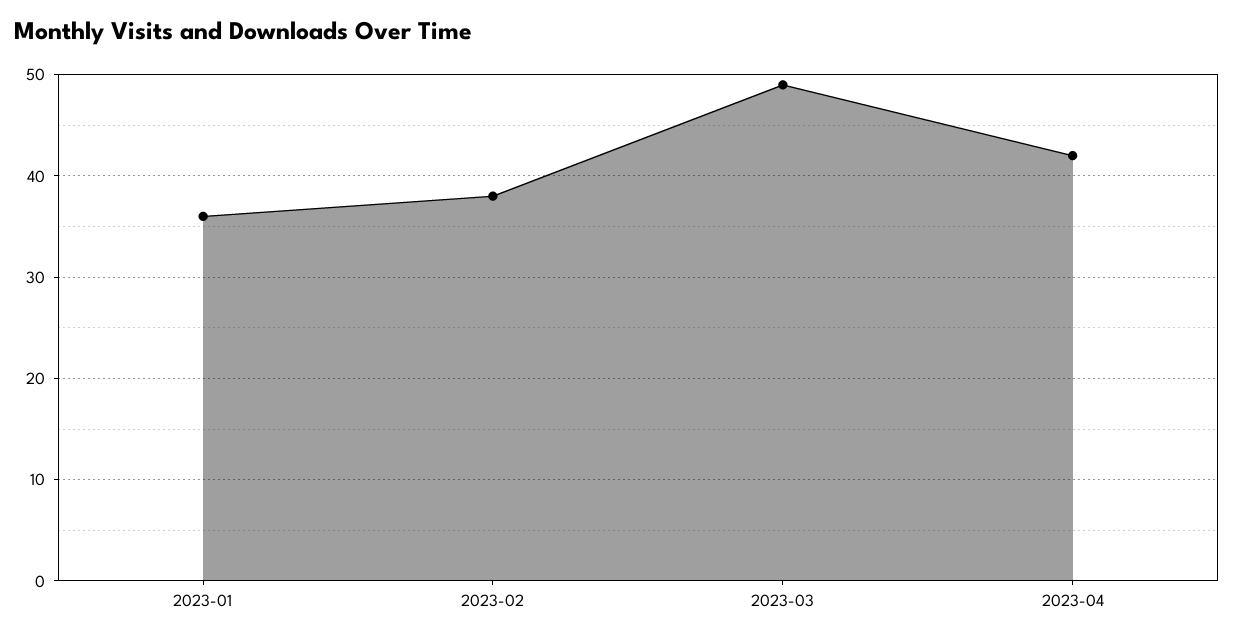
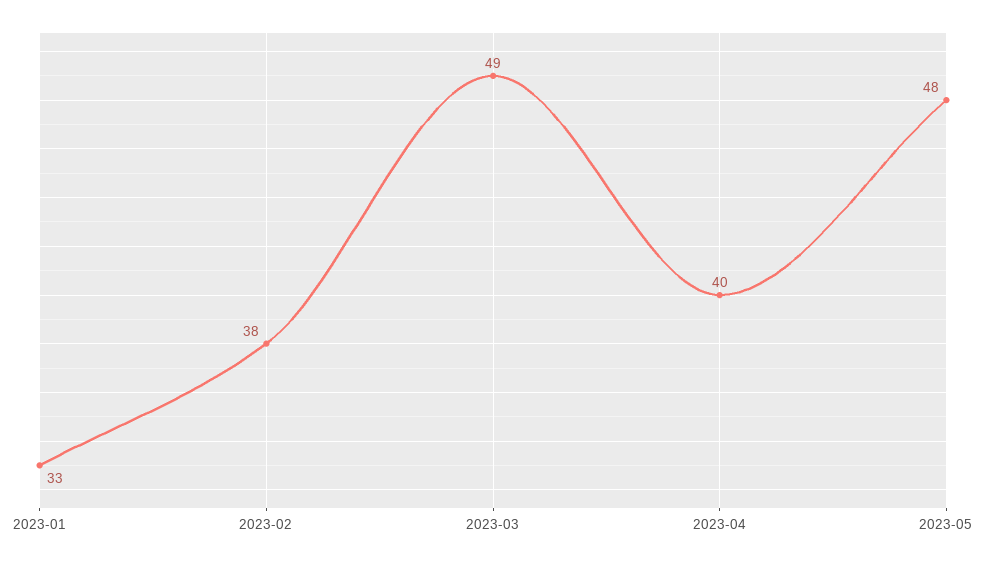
2023-01: 36 -> 33
2023-04: 42 -> 40
2023-05: none -> 48

